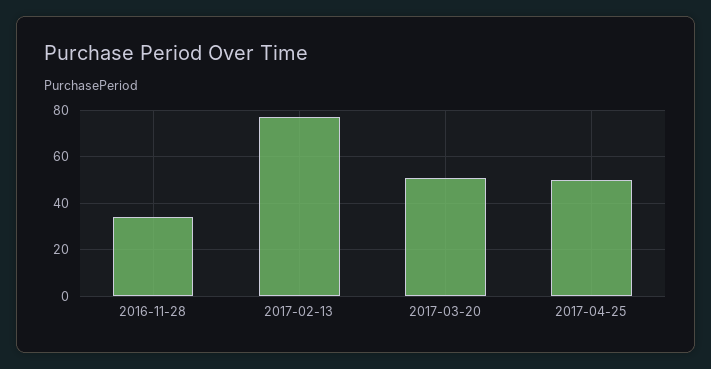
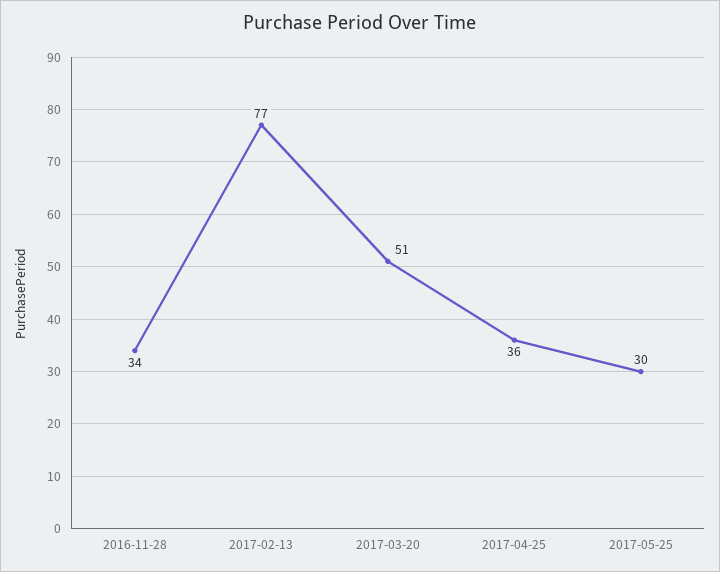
2017-04-25: 50 -> 36
2017-05-25: none -> 30

